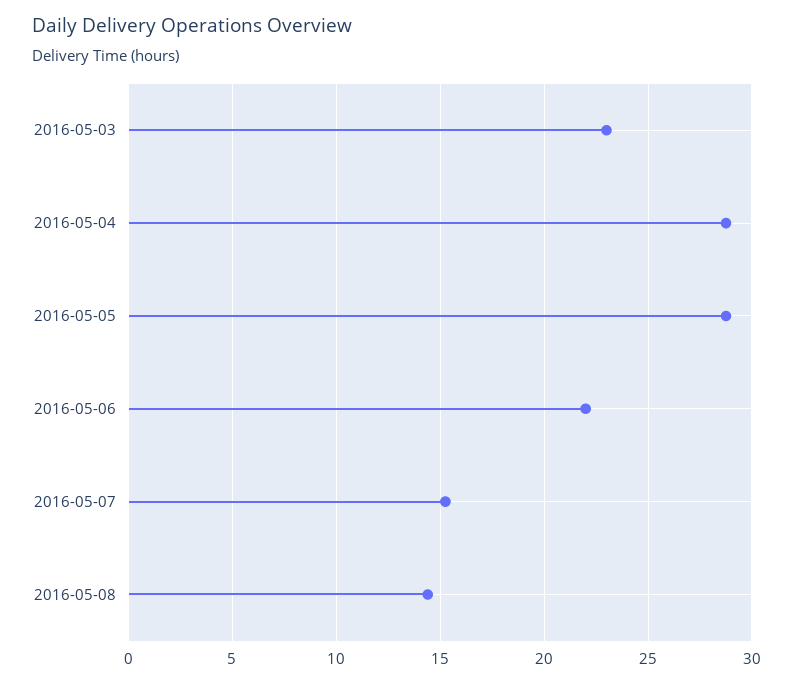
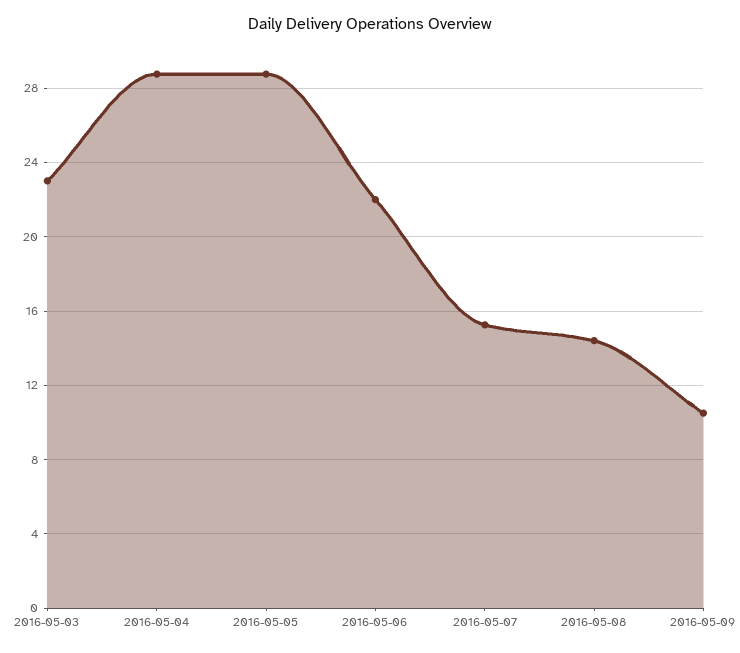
2016-05-09: none -> 10.5

